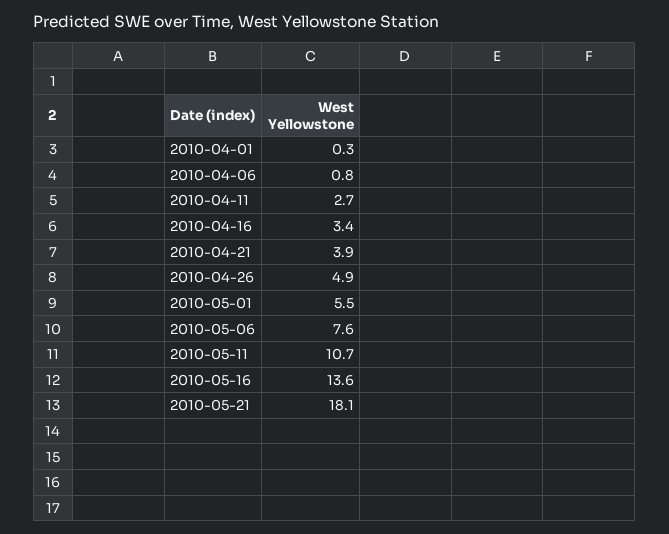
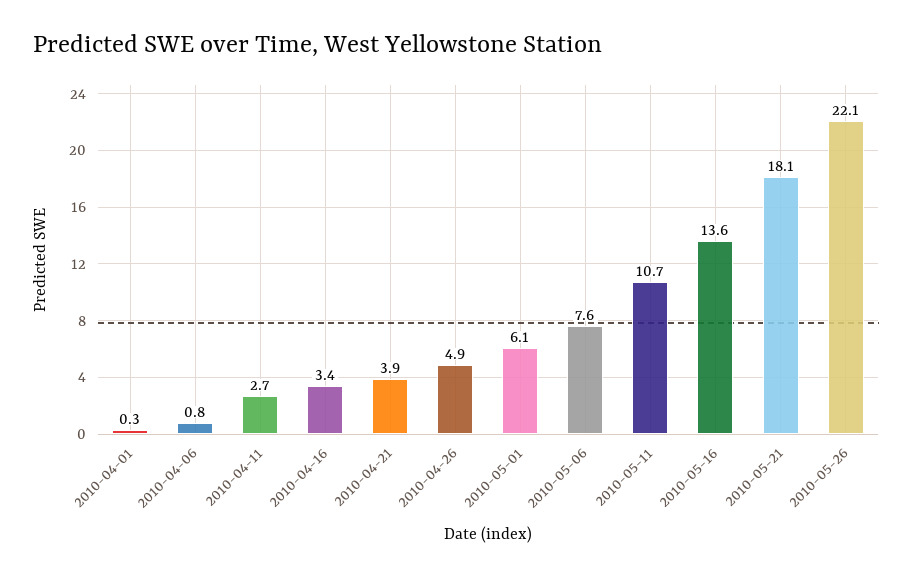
2010-05-01: 5.5 -> 6.1
2010-05-26: none -> 22.1

